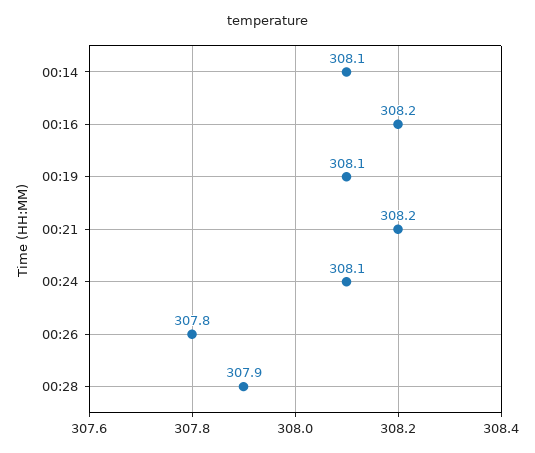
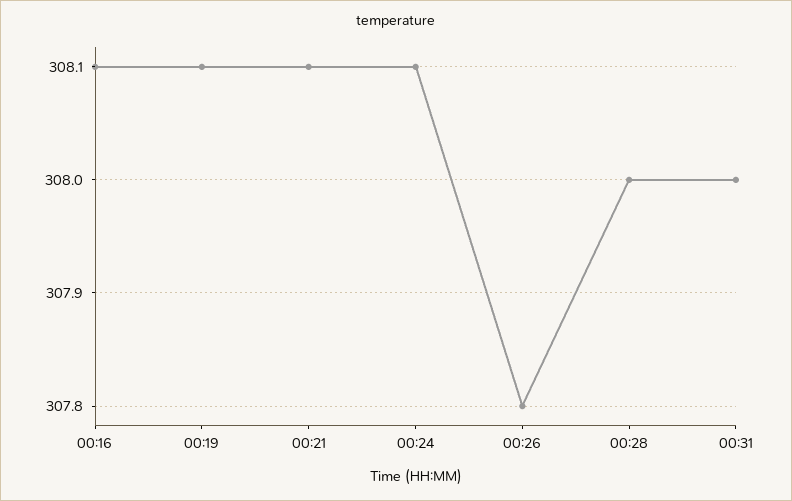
00:14: 308.1 -> none
00:16: 308.2 -> 308.1
00:21: 308.2 -> 308.1
00:28: 307.9 -> 308
00:31: none -> 308

